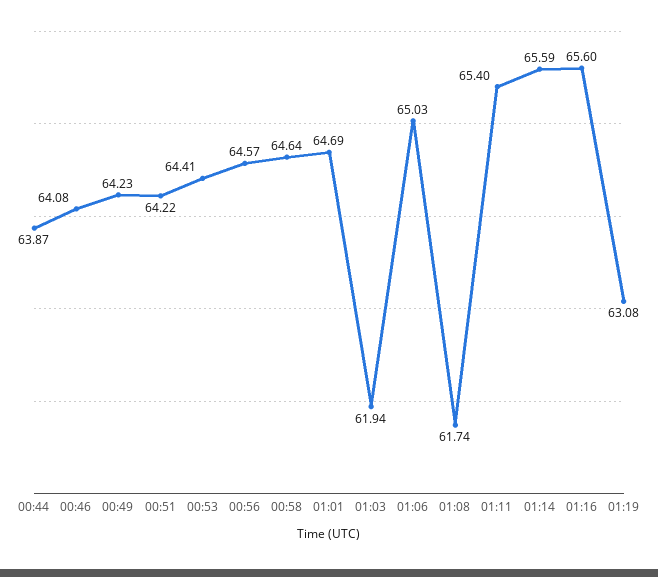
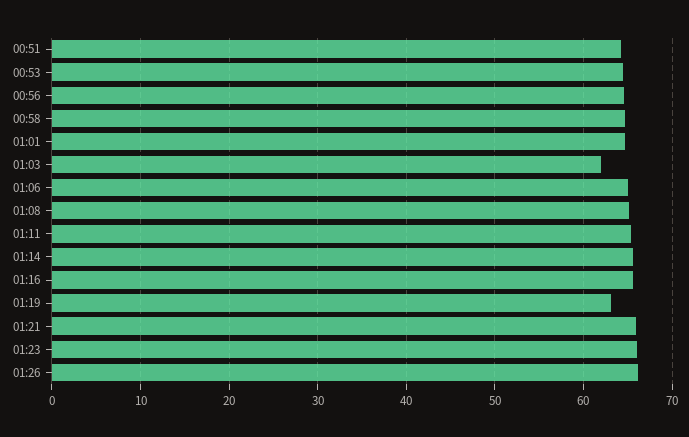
00:44: 63.87 -> none
00:46: 64.08 -> none
00:49: 64.23 -> none
01:08: 61.74 -> 65
01:21: none -> 66
01:23: none -> 66
01:26: none -> 66

